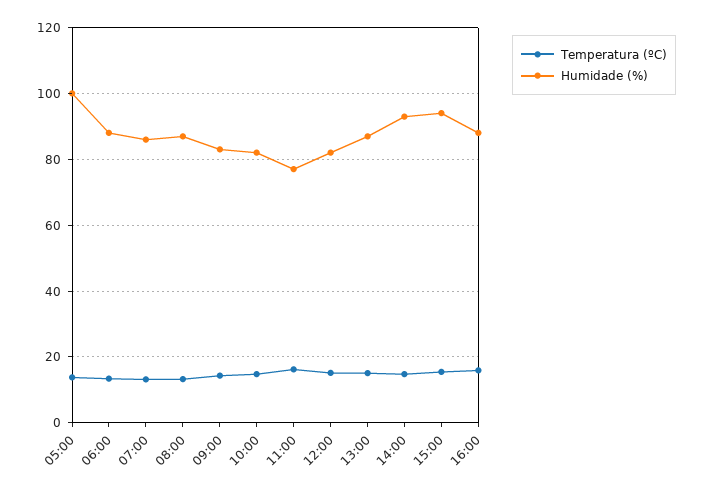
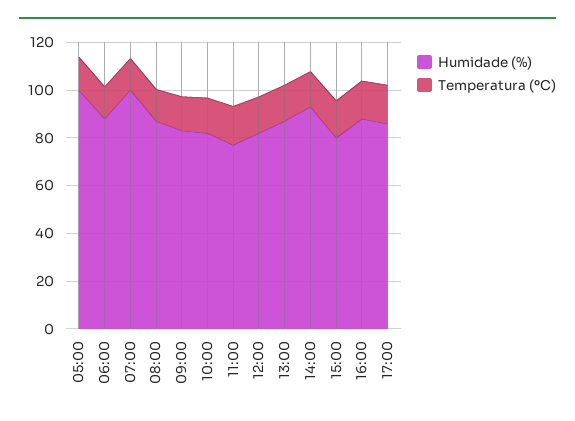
Humidade (%), 07:00: 86 -> 100
Humidade (%), 15:00: 94 -> 80
Humidade (%), 17:00: none -> 85
Temperatura (ºC), 17:00: none -> 15

